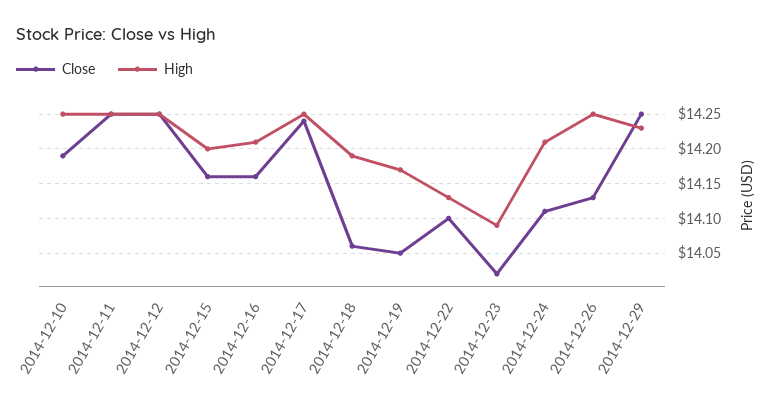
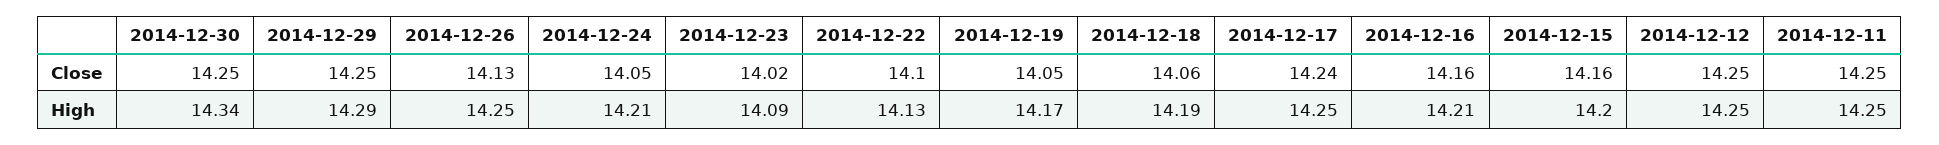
Close, 2014-12-10: 14.19 -> none
High, 2014-12-10: 14.25 -> none
Close, 2014-12-24: 14.11 -> 14.05
High, 2014-12-29: 14.23 -> 14.29
Close, 2014-12-30: none -> 14.25
High, 2014-12-30: none -> 14.34

